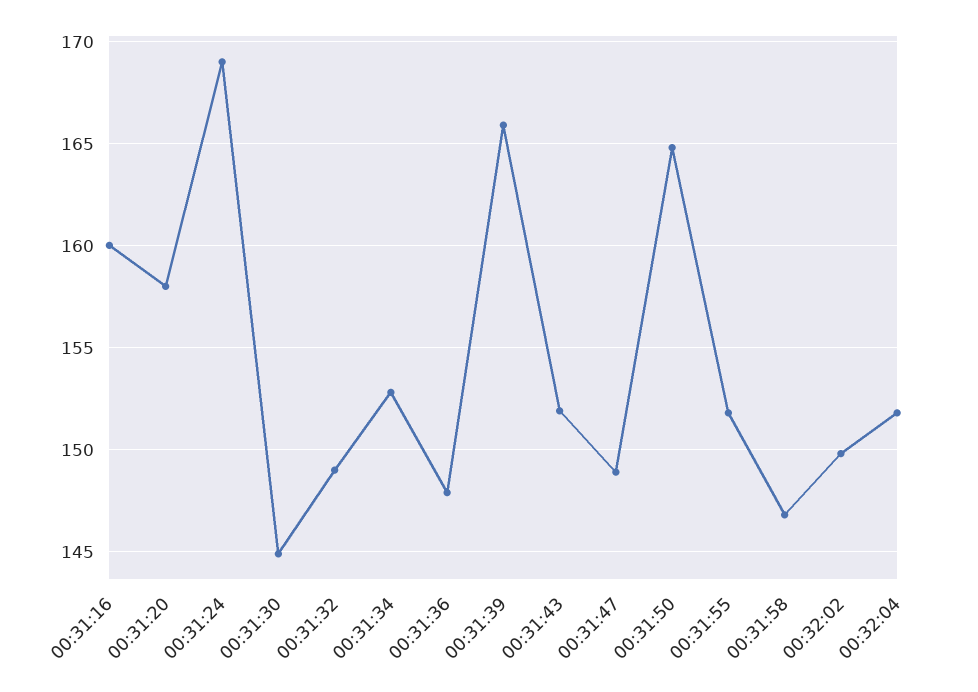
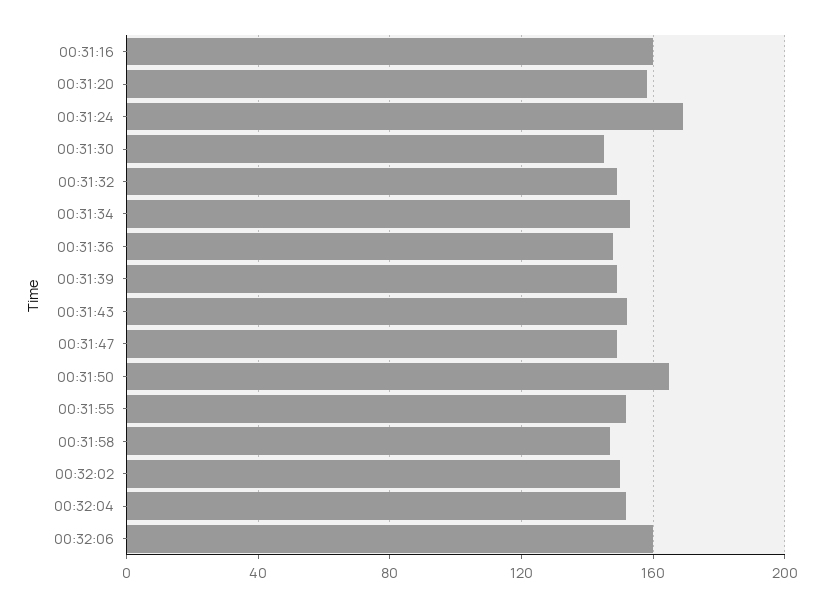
00:31:39: 166 -> 150
00:32:06: none -> 160

